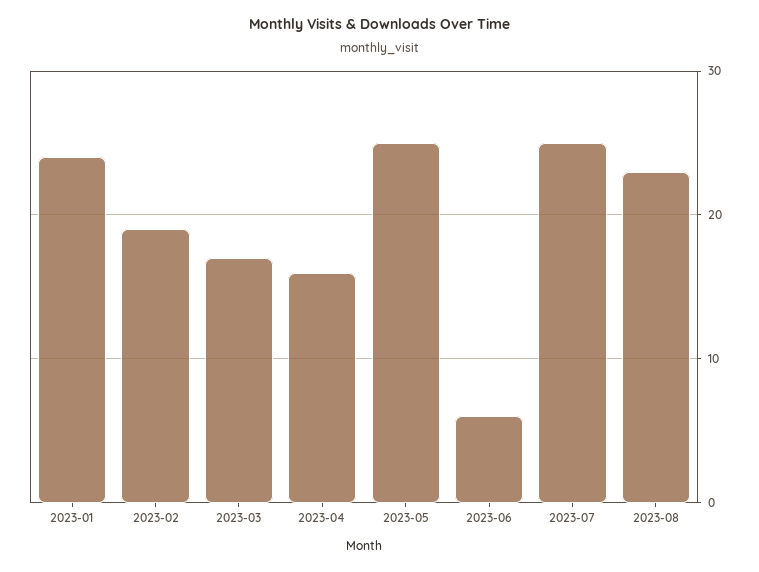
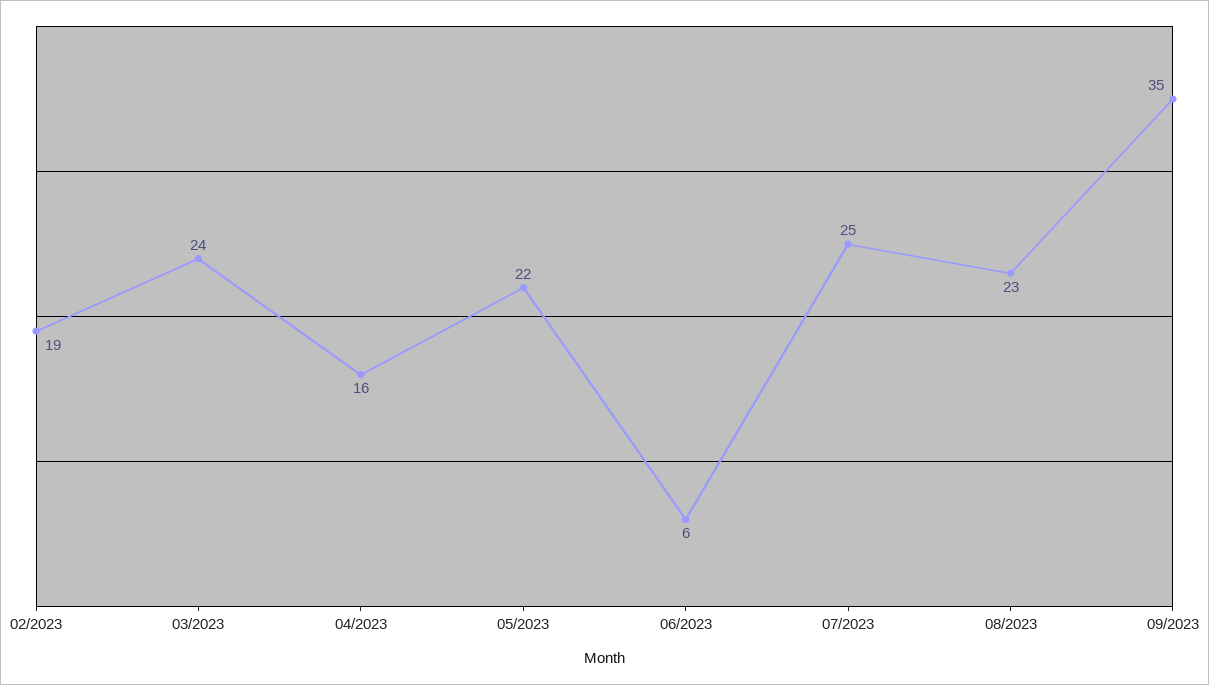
2023-01: 24 -> none
2023-03: 17 -> 24
2023-05: 25 -> 22
09/2023: none -> 35

